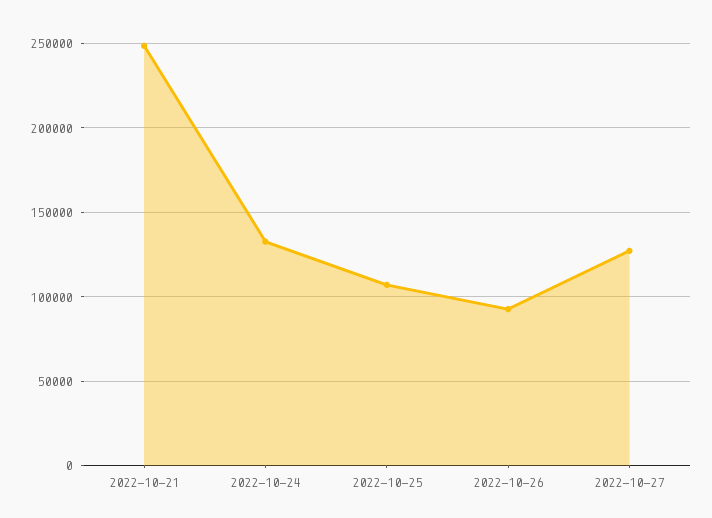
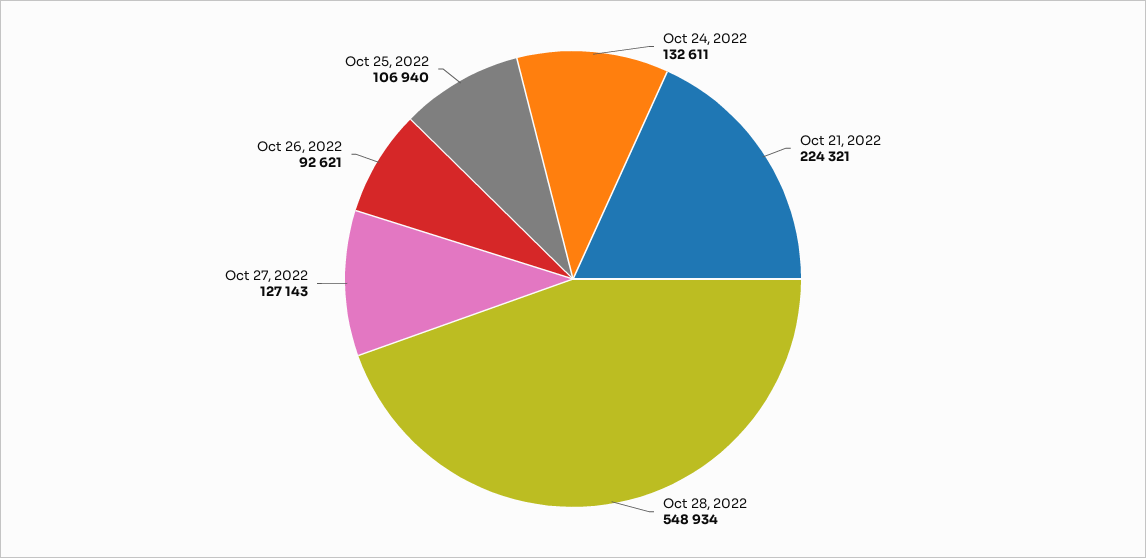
2022-10-21: 250000 -> 224321
Oct 28, 2022: none -> 548934

